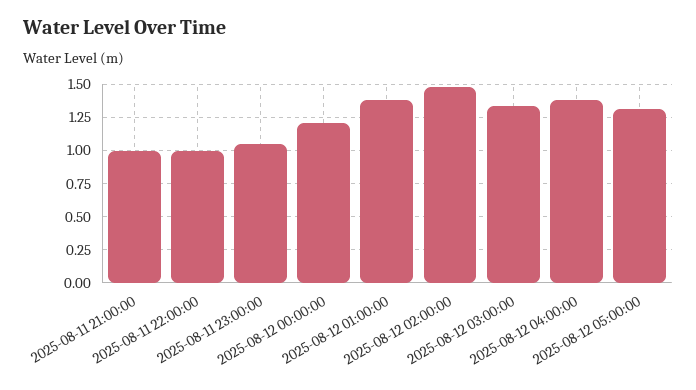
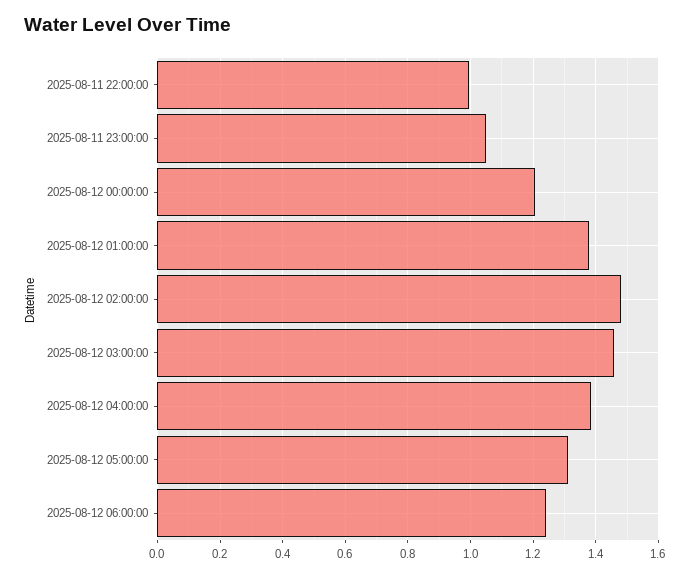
2025-08-11 21:00:00: 1 -> none
2025-08-12 03:00:00: 1.35 -> 1.46
2025-08-12 06:00:00: none -> 1.24

